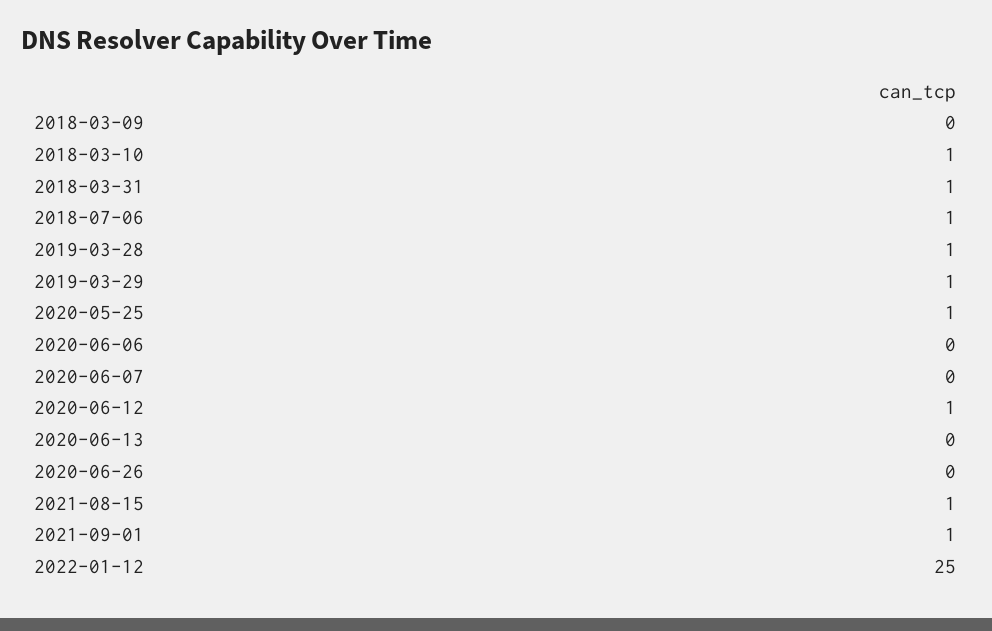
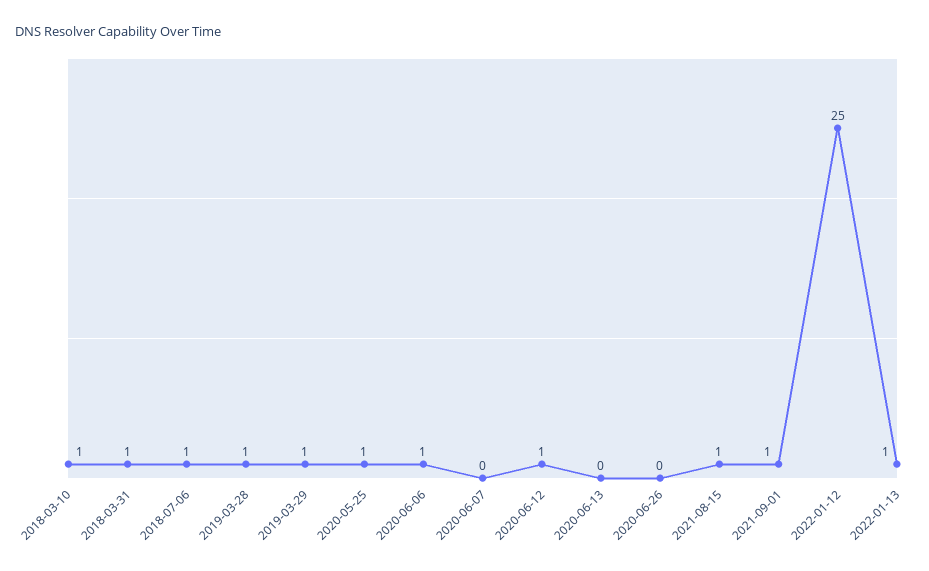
2018-03-09: 0 -> none
2020-06-06: 0 -> 1
2022-01-13: none -> 1

